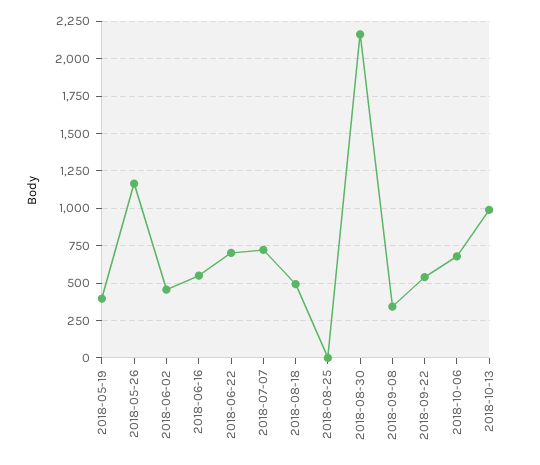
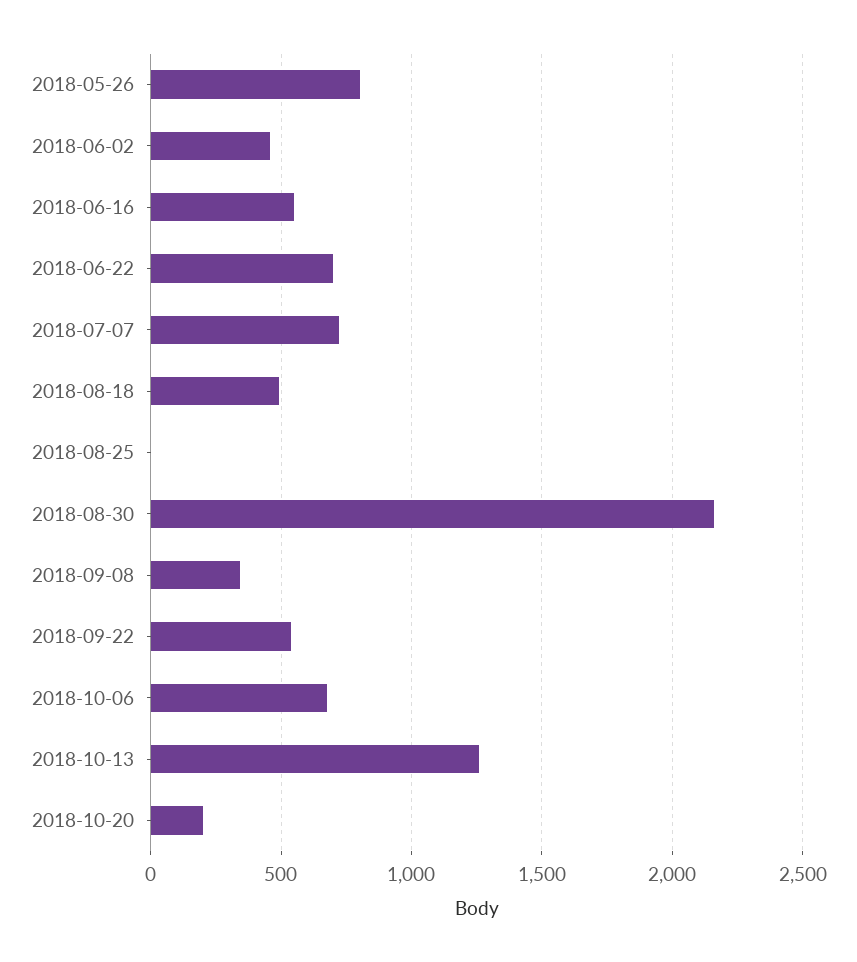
2018-05-19: 400 -> none
2018-05-26: 1150 -> 800
2018-10-13: 1000 -> 1250
2018-10-20: none -> 200

